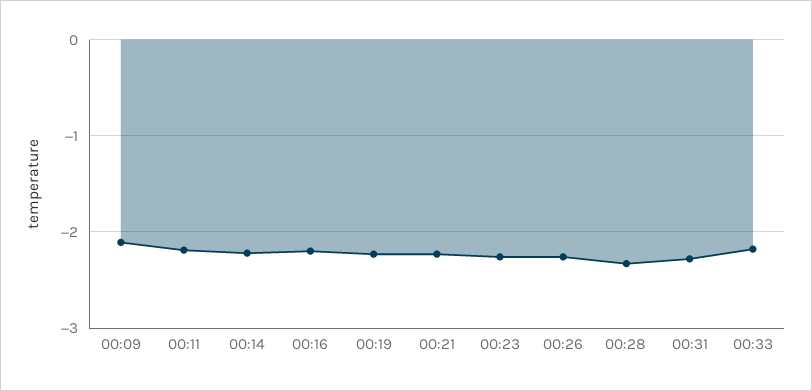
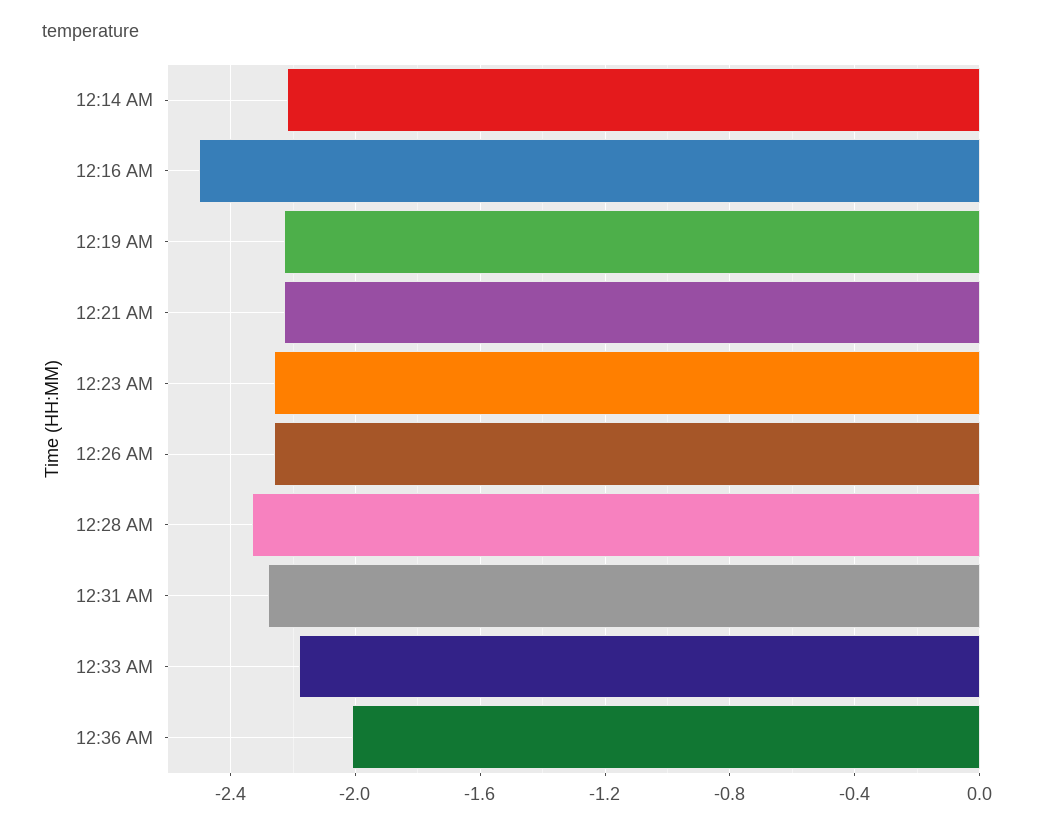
00:09: -2.1 -> none
00:11: -2.2 -> none
00:16: -2.2 -> -2.5
12:36 AM: none -> -2

